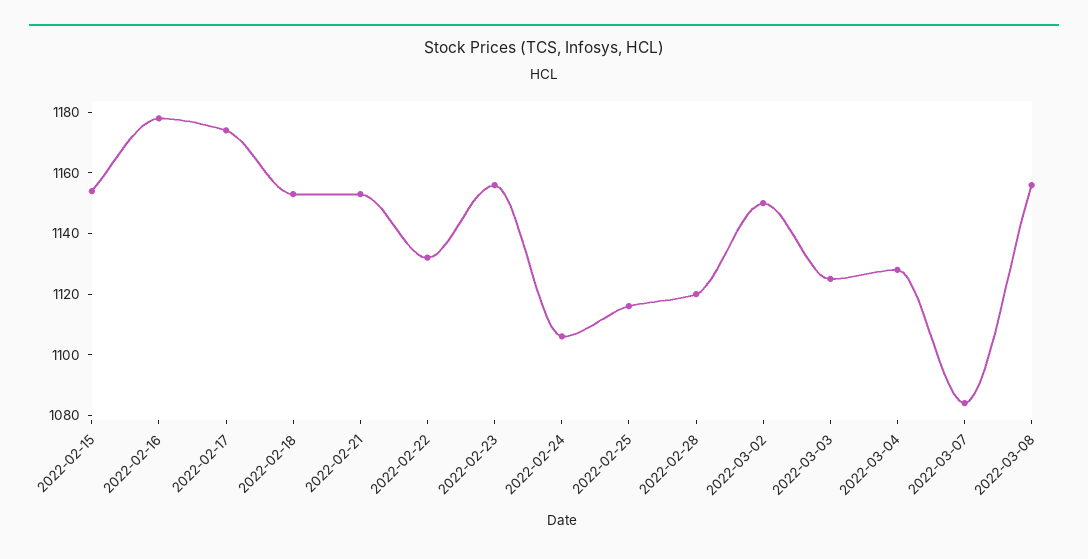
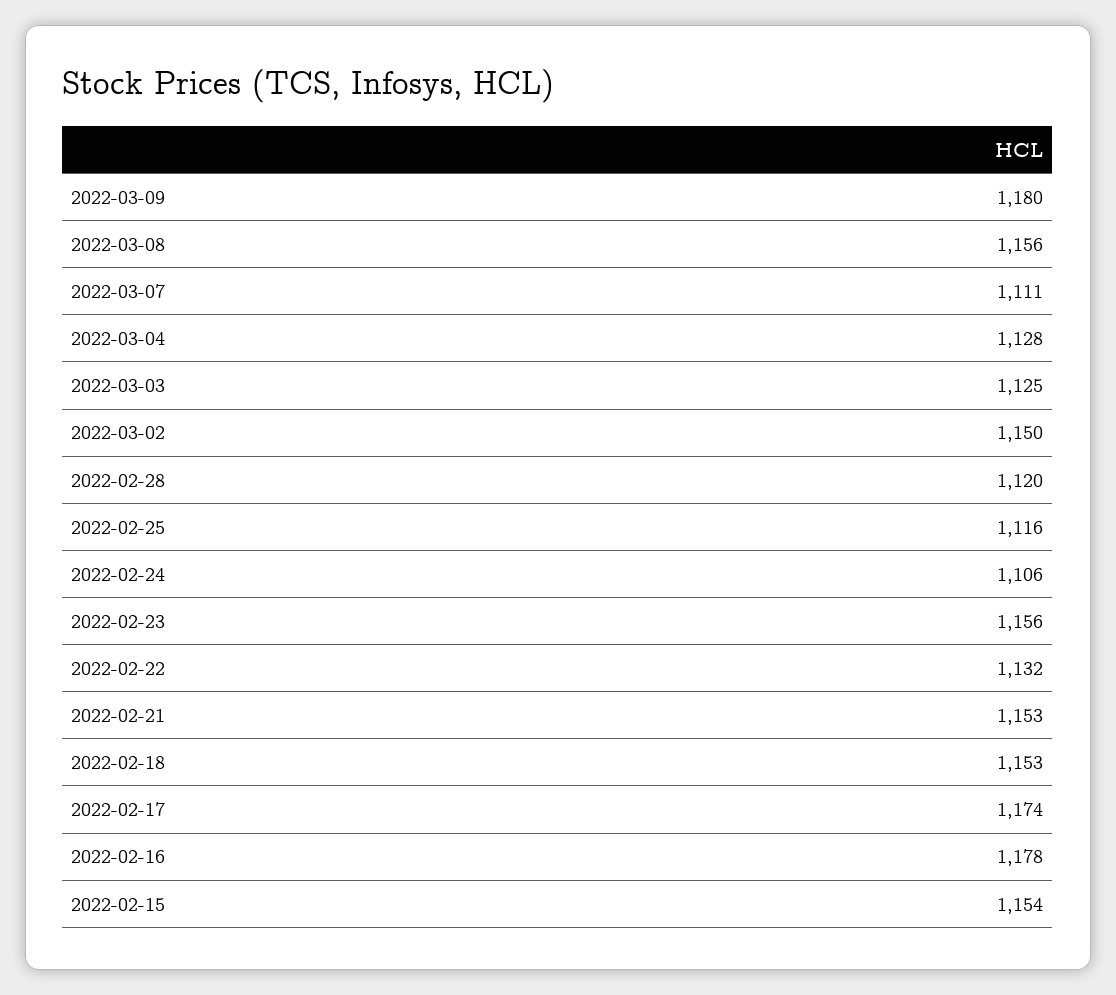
2022-03-07: 1085 -> 1111
2022-03-09: none -> 1180

